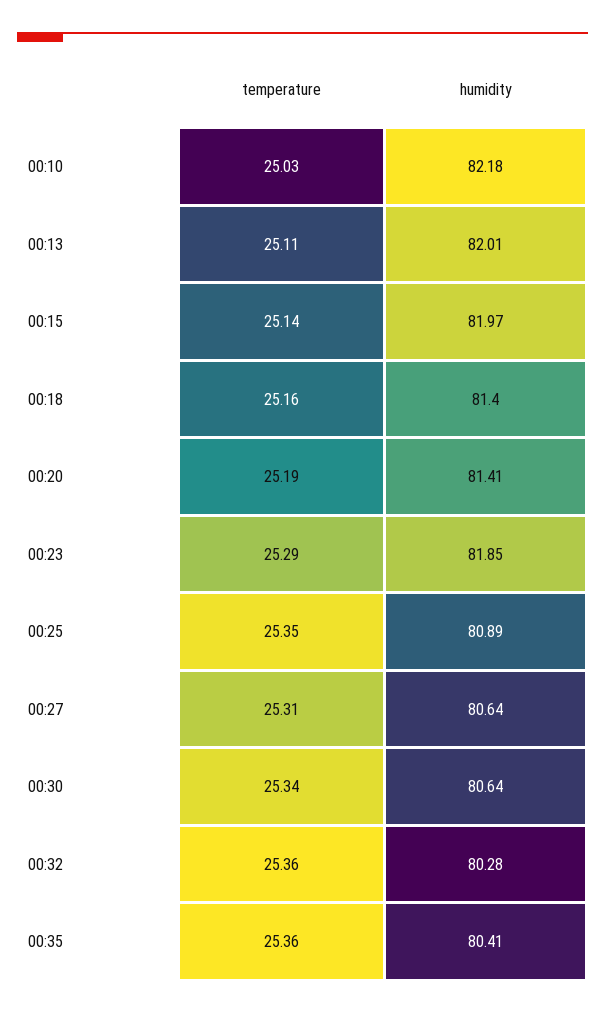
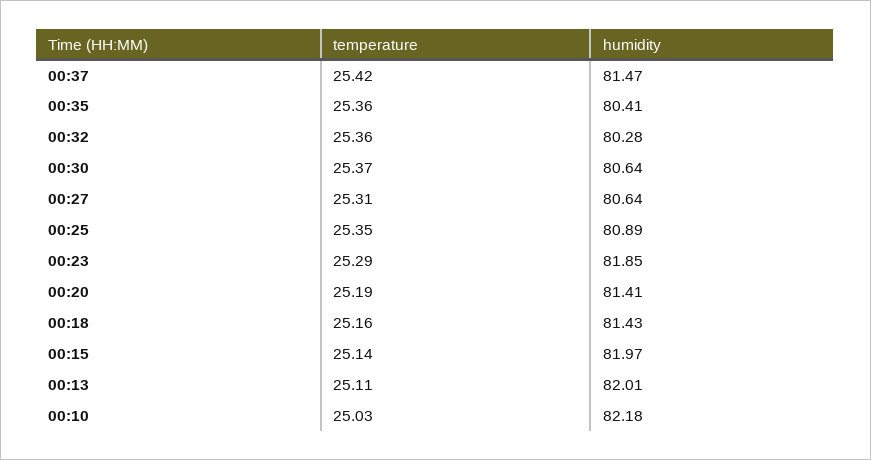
humidity, 00:18: 81.4 -> 81.43
temperature, 00:30: 25.34 -> 25.37
temperature, 00:37: none -> 25.42
humidity, 00:37: none -> 81.47

